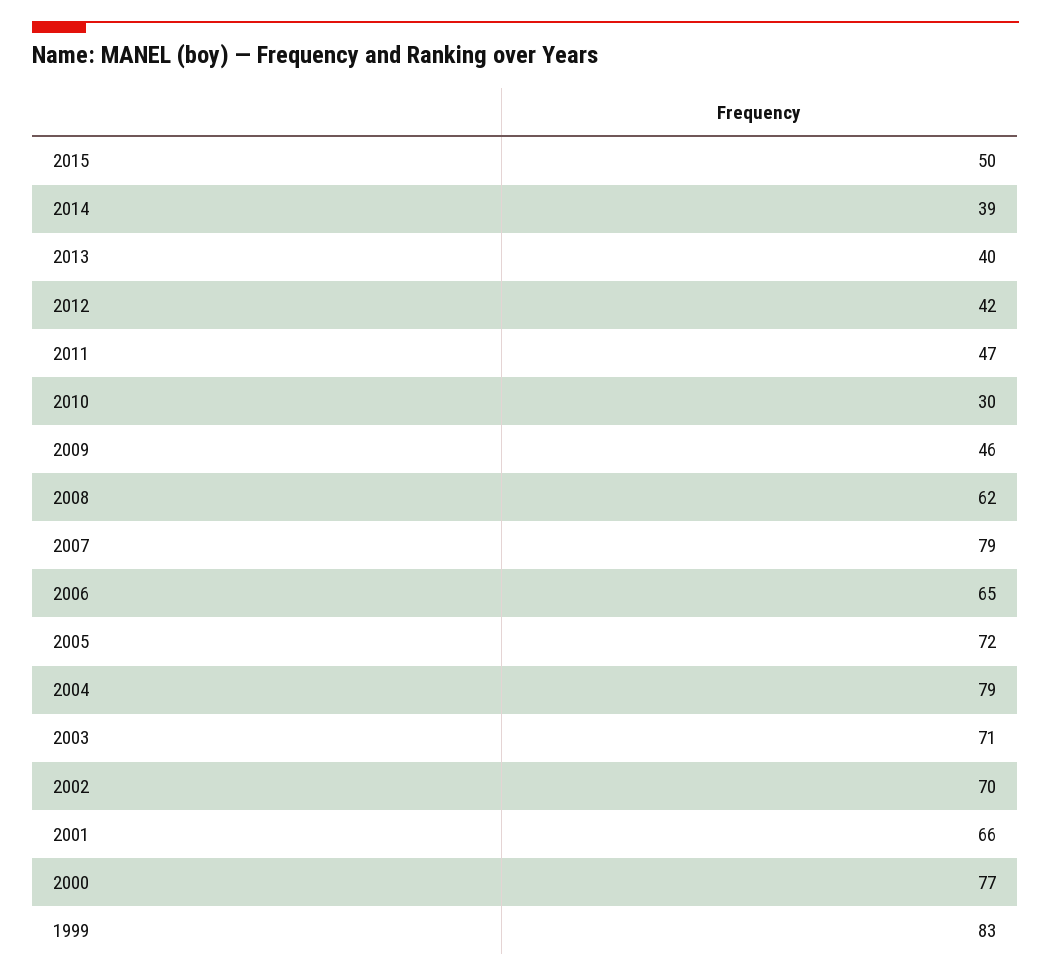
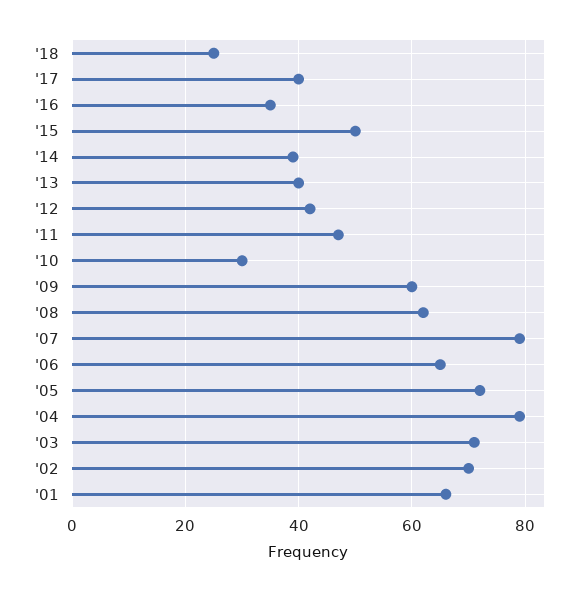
2009: 46 -> 60
2000: 77 -> none
1999: 83 -> none
'18: none -> 25
'17: none -> 40
'16: none -> 35

